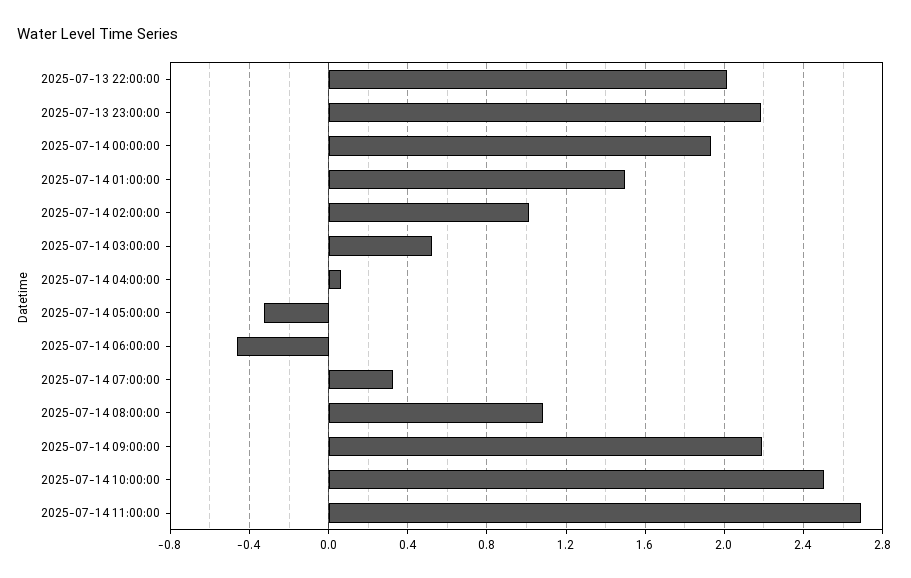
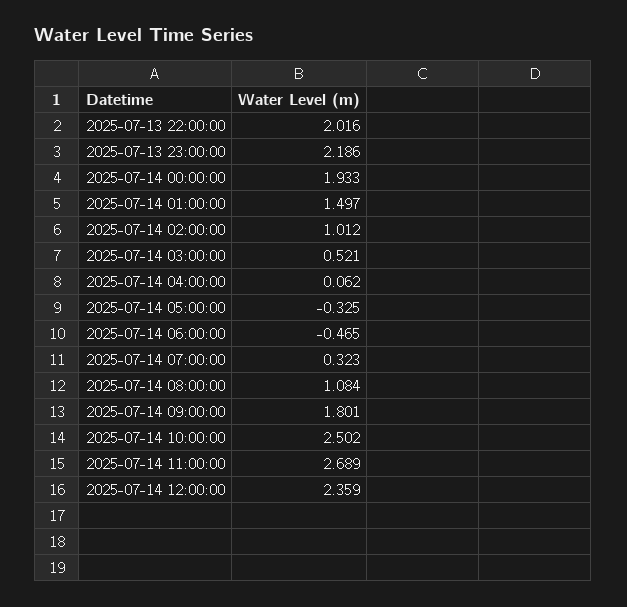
2025-07-14 09:00:00: 2.2 -> 1.801
2025-07-14 12:00:00: none -> 2.359

